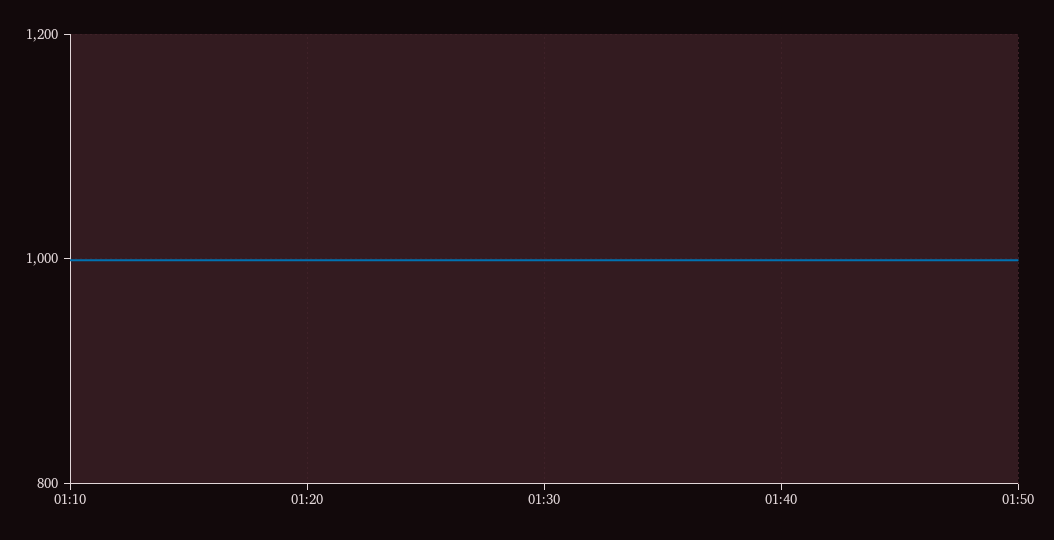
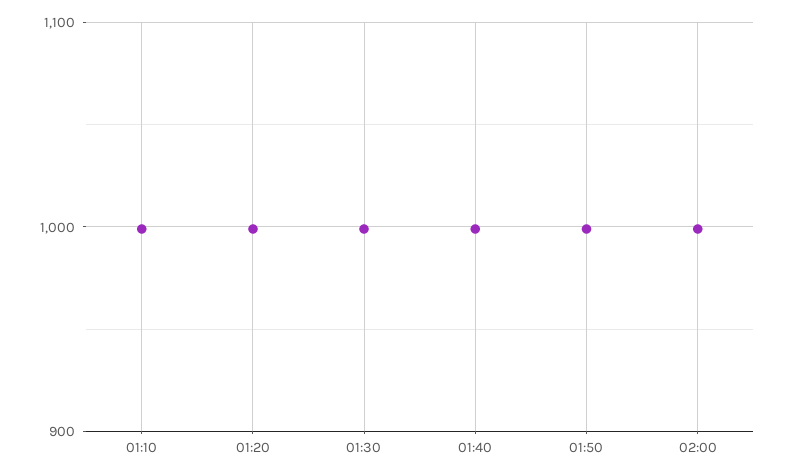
02:00: none -> 1000

